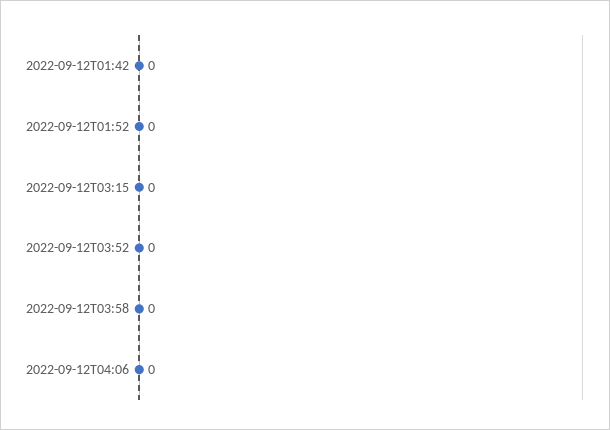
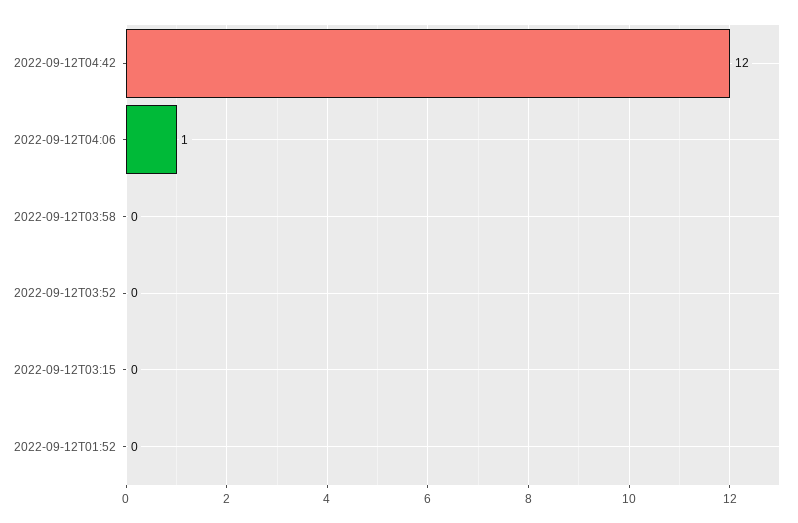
2022-09-12T01:42: 0 -> none
2022-09-12T04:06: 0 -> 1
2022-09-12T04:42: none -> 12

